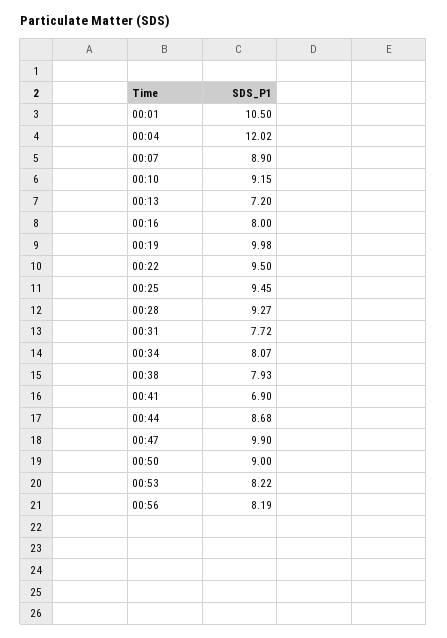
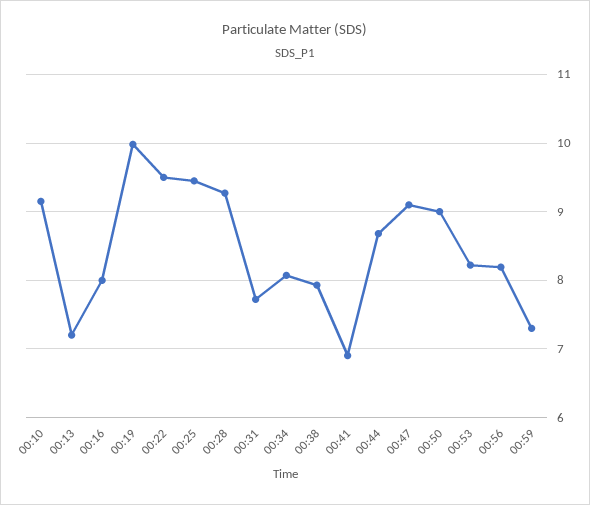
00:01: 10.5 -> none
00:04: 12.02 -> none
00:07: 8.9 -> none
00:47: 9.9 -> 9.1
00:59: none -> 7.3

